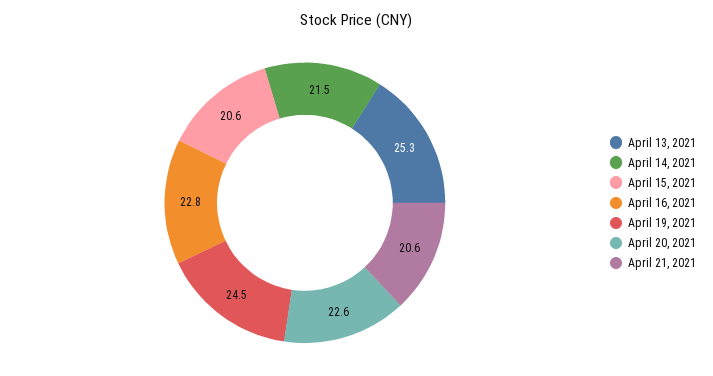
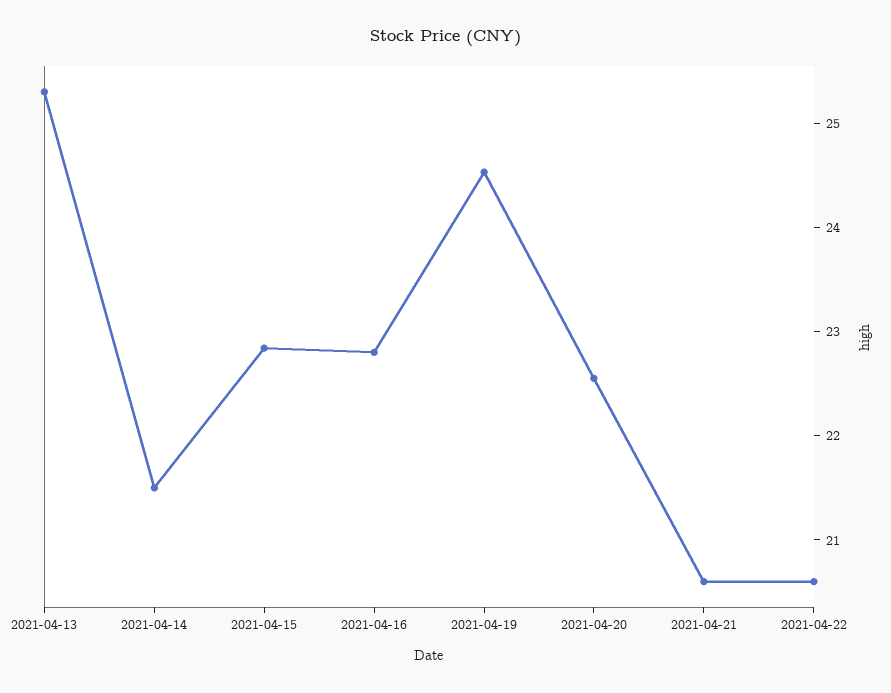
April 15, 2021: 20.6 -> 22.8
2021-04-22: none -> 20.6

